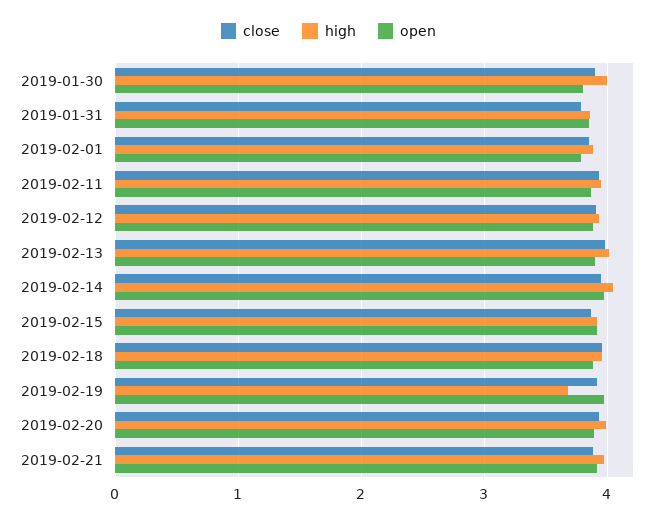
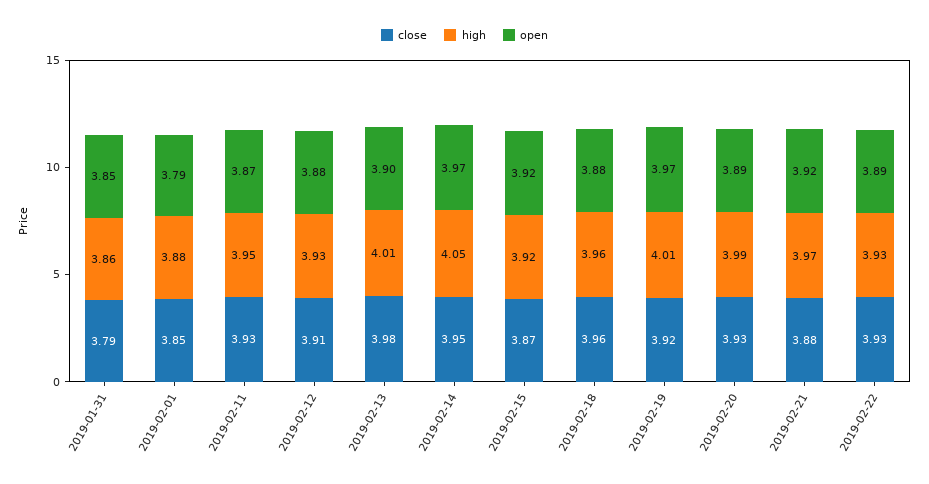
close, 2019-01-30: 3.9 -> none
high, 2019-01-30: 4 -> none
open, 2019-01-30: 3.8 -> none
high, 2019-02-19: 3.7 -> 4.01
close, 2019-02-22: none -> 3.93
high, 2019-02-22: none -> 3.93
open, 2019-02-22: none -> 3.89

